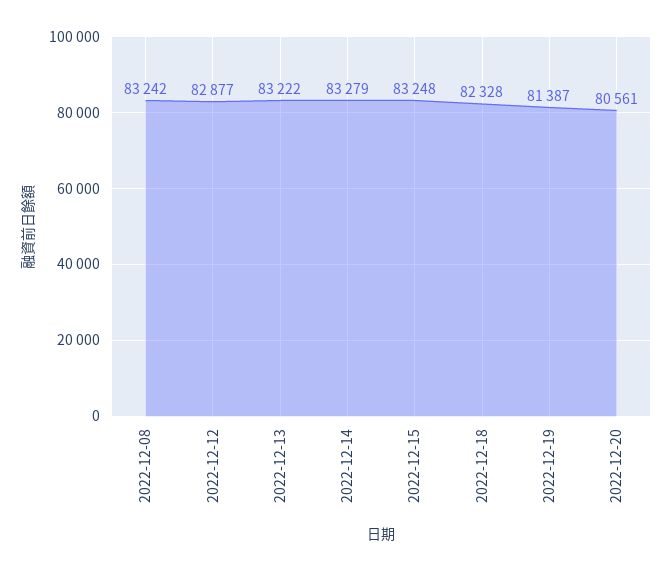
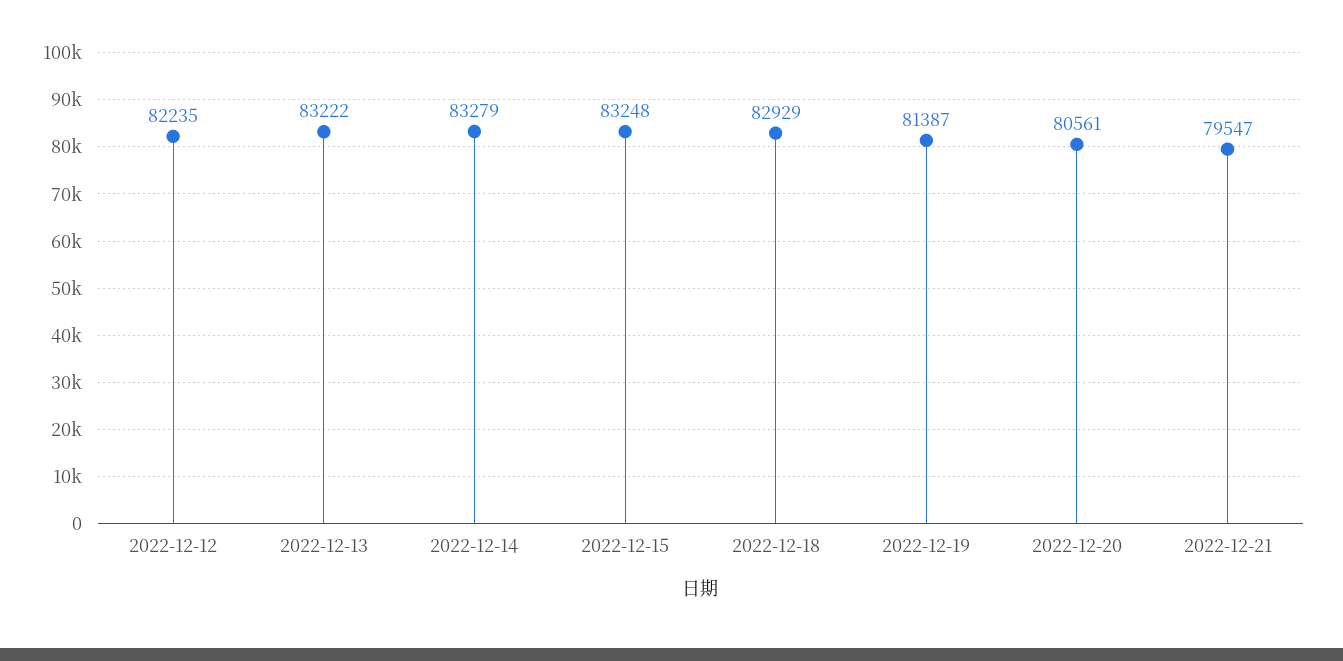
2022-12-08: 83242 -> none
2022-12-12: 82877 -> 82235
2022-12-18: 82328 -> 82929
2022-12-21: none -> 79547

